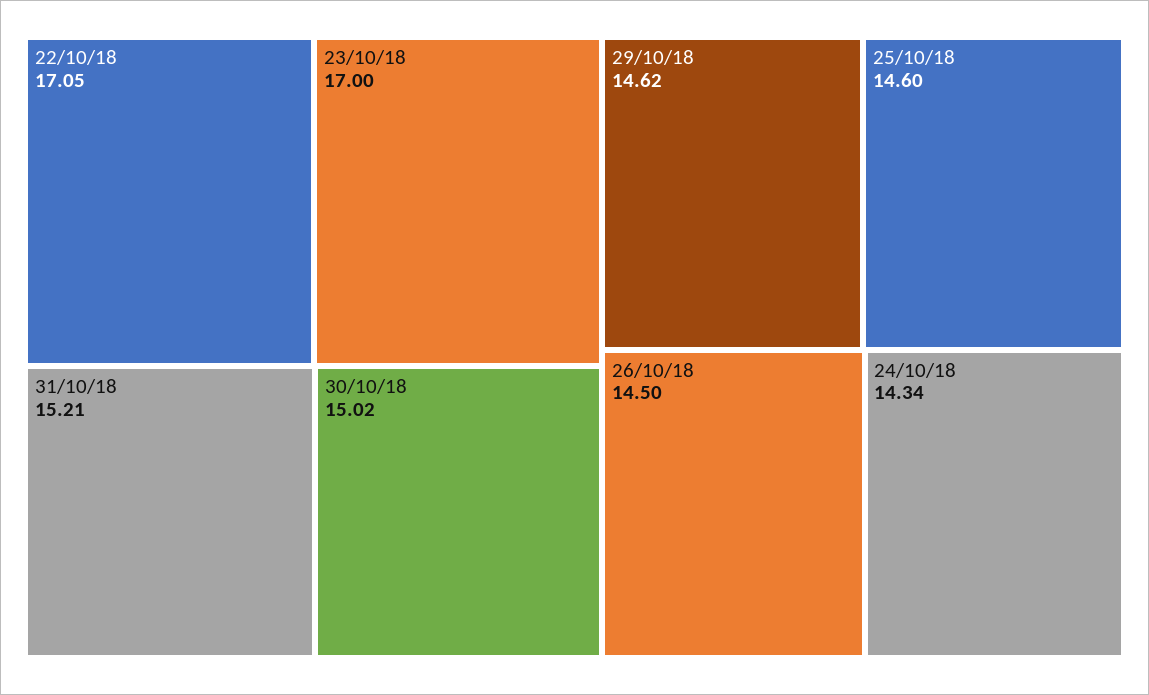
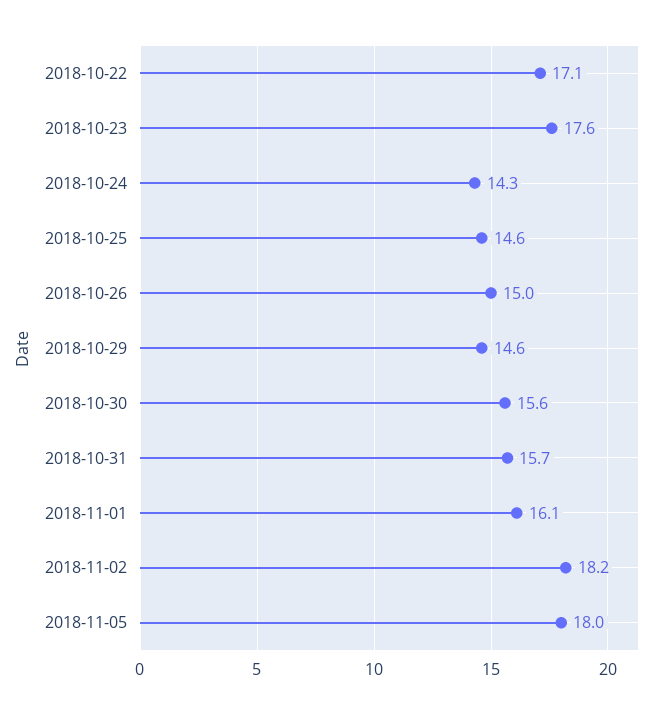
23/10/18: 17 -> 17.6
31/10/18: 15.21 -> 15.7
30/10/18: 15.02 -> 15.6
26/10/18: 14.5 -> 15
2018-11-01: none -> 16.1
2018-11-02: none -> 18.2
2018-11-05: none -> 18

